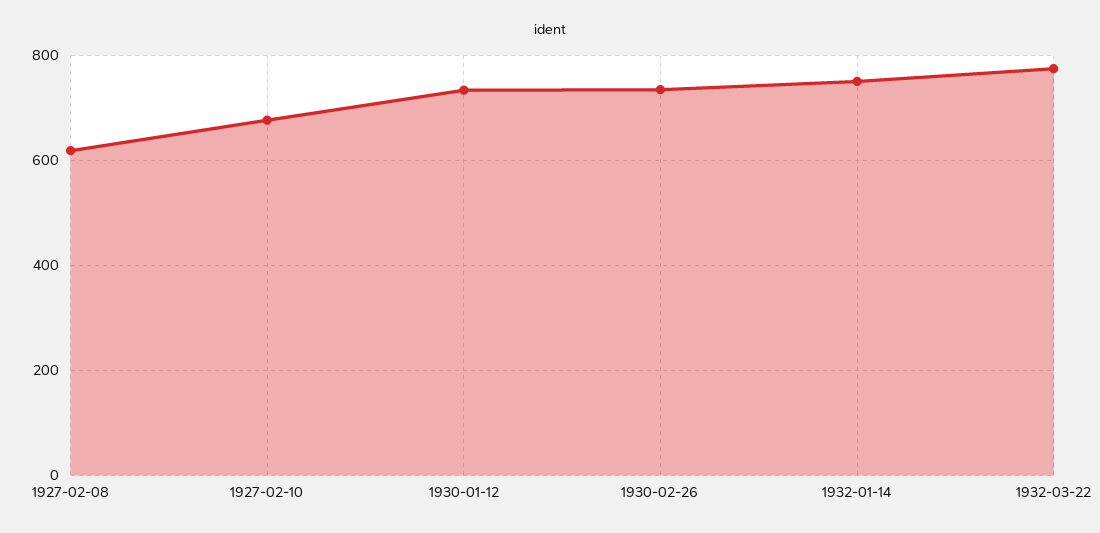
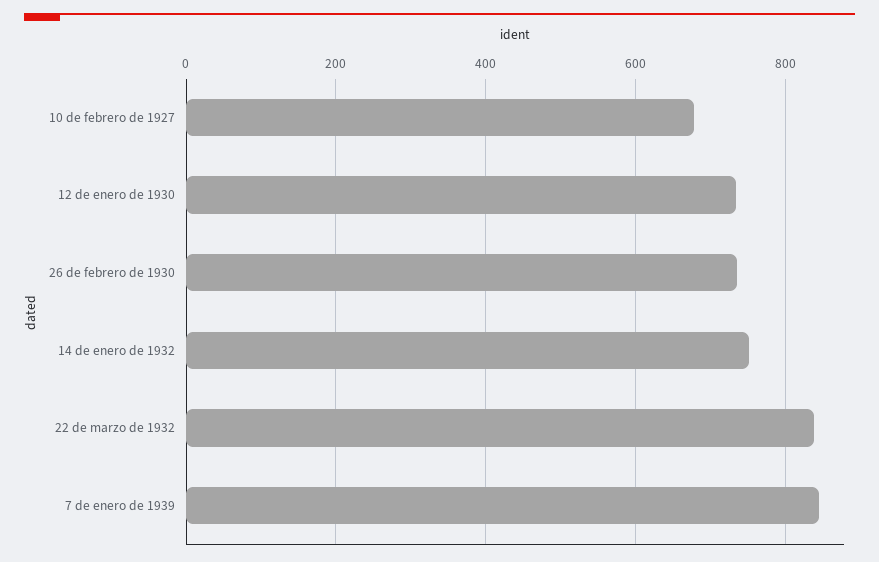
1927-02-08: 620 -> none
1932-03-22: 780 -> 840
7 de enero de 1939: none -> 840

